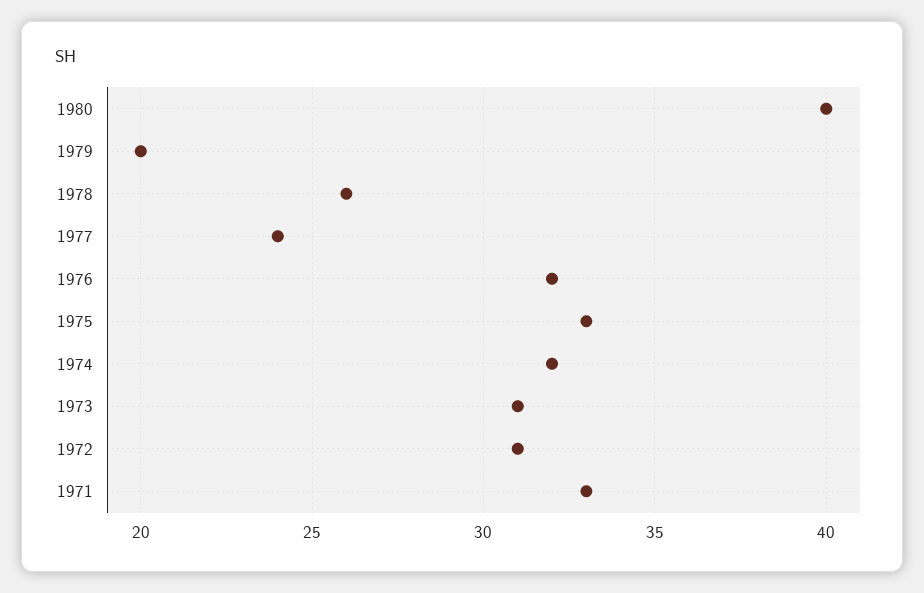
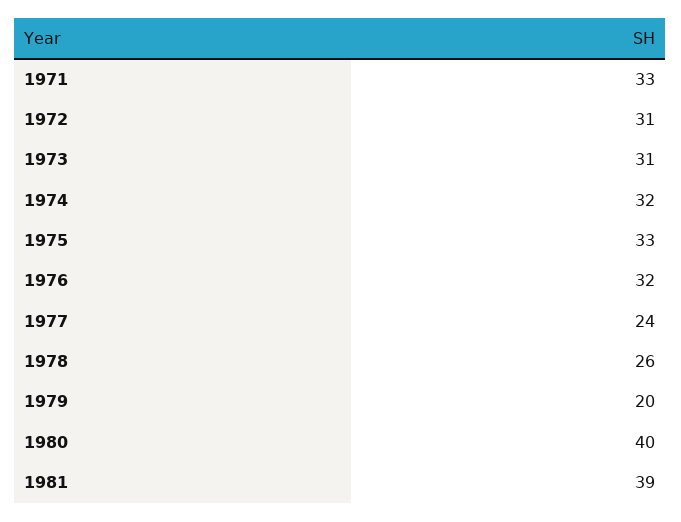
1981: none -> 39

